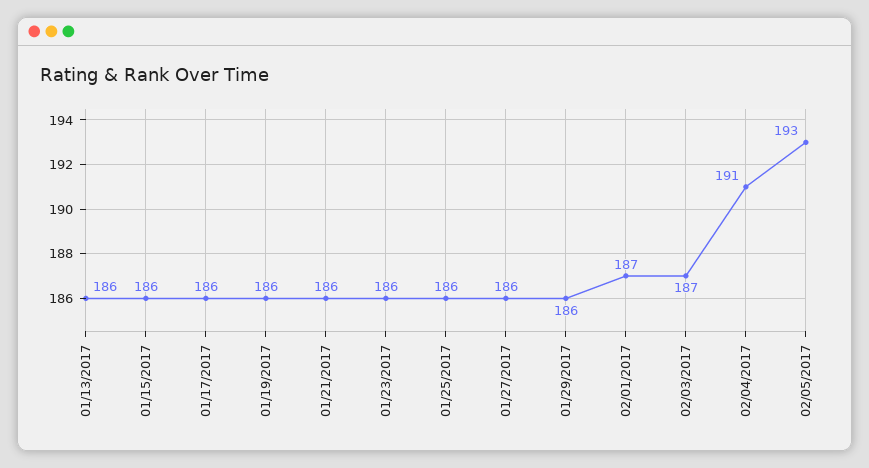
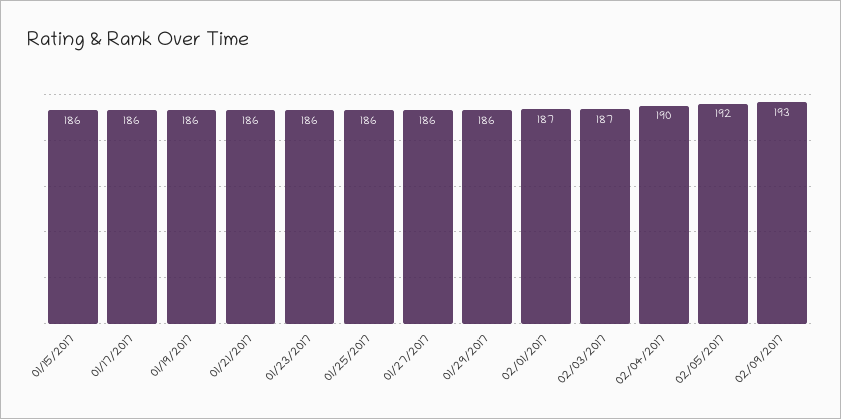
01/13/2017: 186 -> none
02/04/2017: 191 -> 190
02/05/2017: 193 -> 192
02/09/2017: none -> 193

